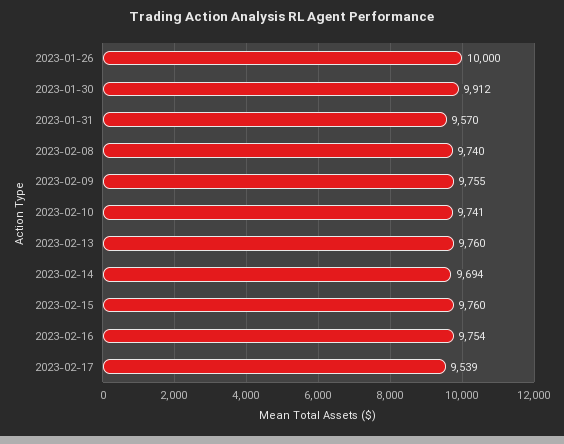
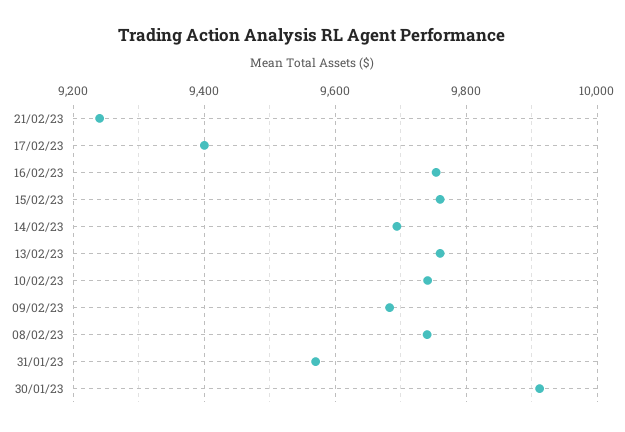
2023-01-26: 10000 -> none
2023-02-09: 9755 -> 9680
2023-02-17: 9539 -> 9400
21/02/23: none -> 9240

